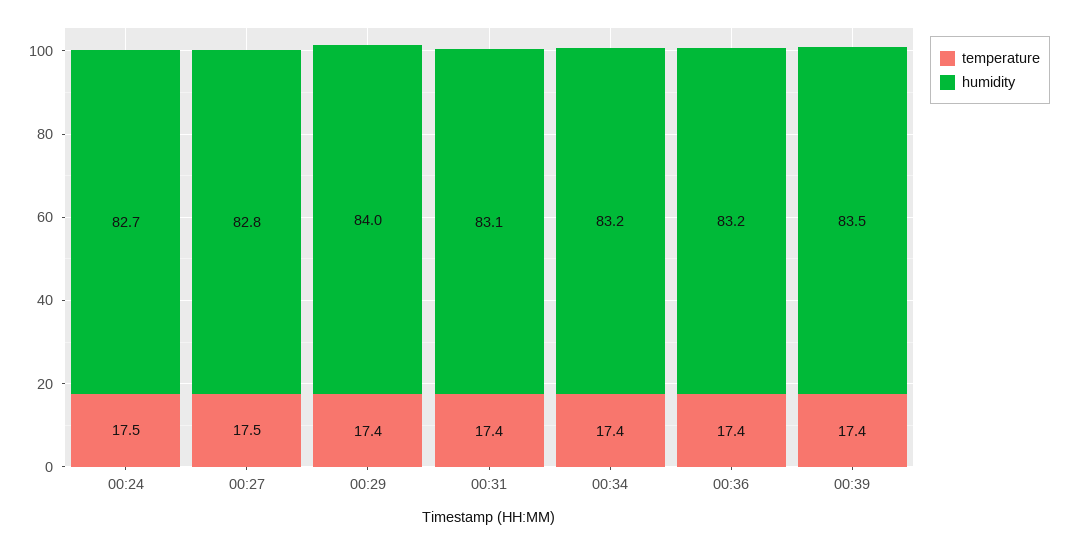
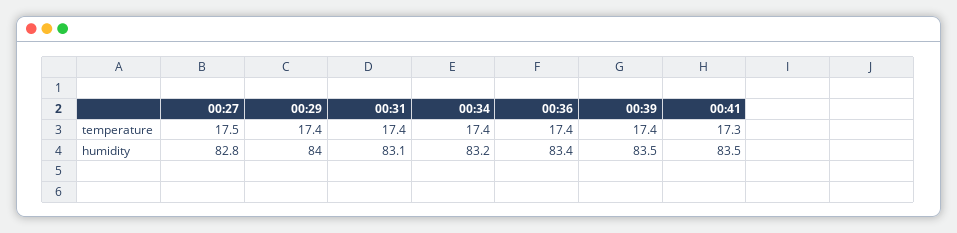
temperature, 00:24: 17.5 -> none
humidity, 00:24: 82.7 -> none
humidity, 00:36: 83.2 -> 83.4
temperature, 00:41: none -> 17.3
humidity, 00:41: none -> 83.5

